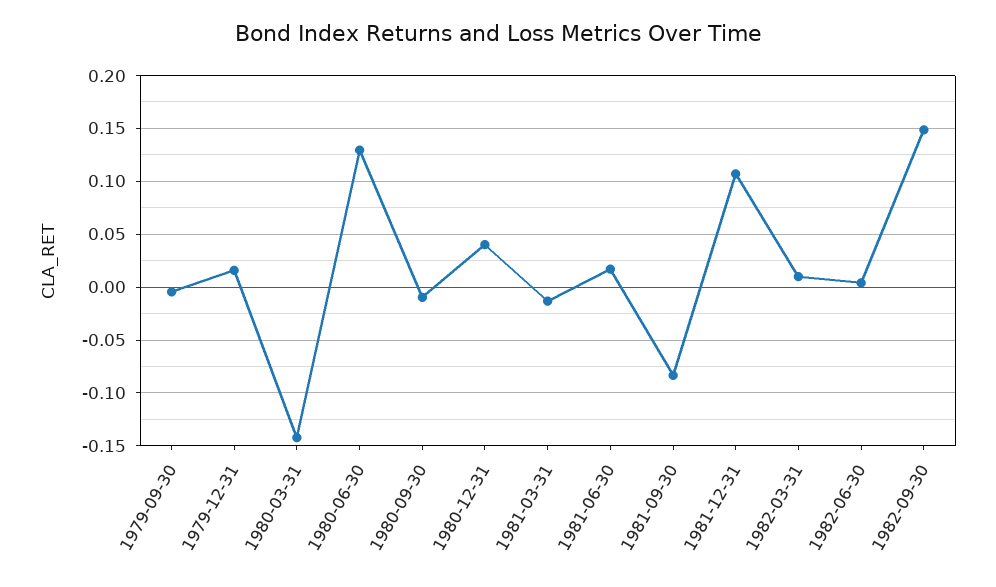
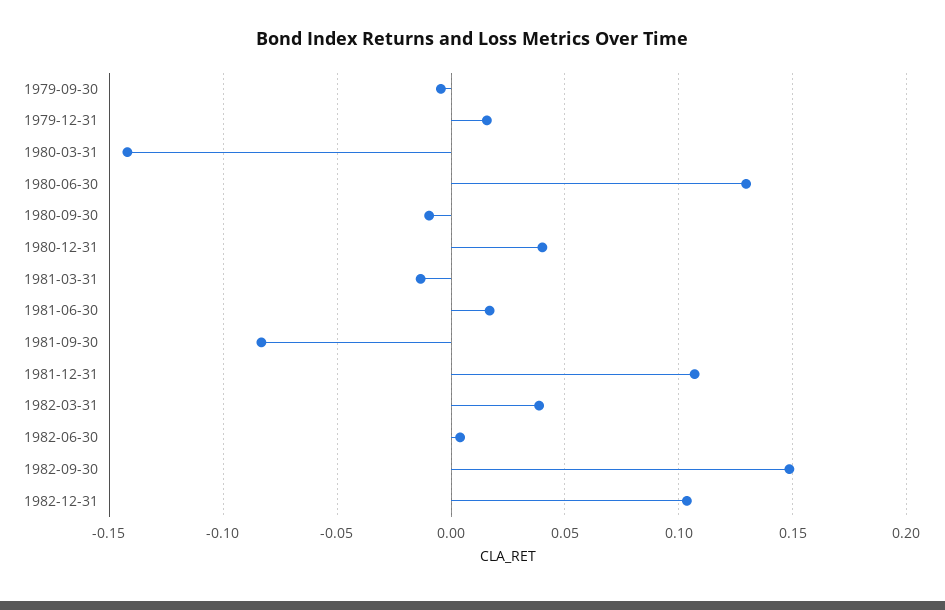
1982-03-31: 0.01 -> 0.04
1982-12-31: none -> 0.105

